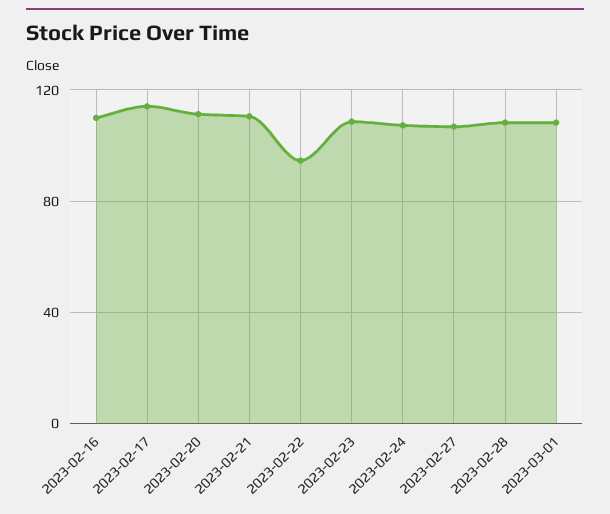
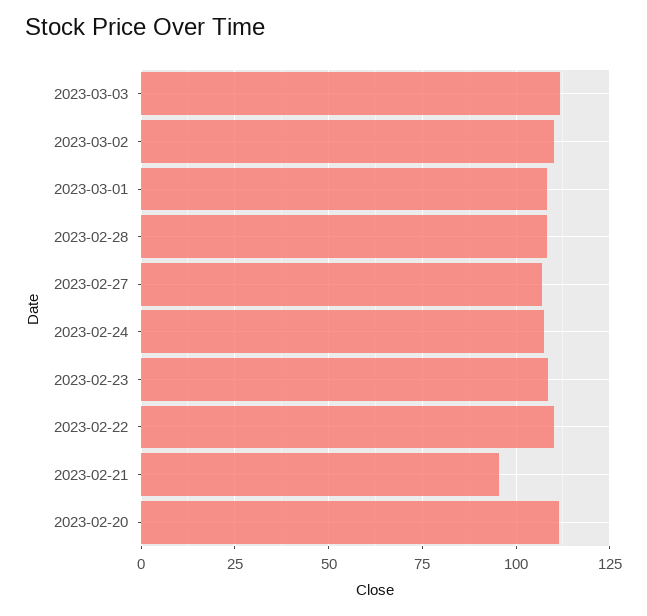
2023-02-16: 110 -> none
2023-02-17: 115 -> none
2023-02-21: 110 -> 95
2023-02-22: 95 -> 110
2023-03-03: none -> 112.5
2023-03-02: none -> 110

